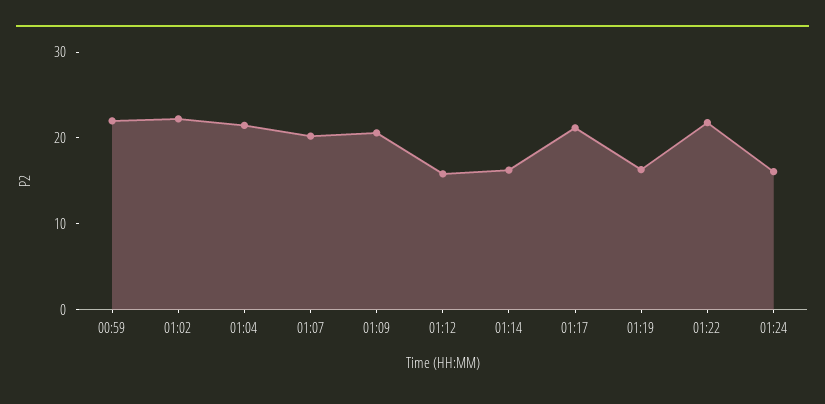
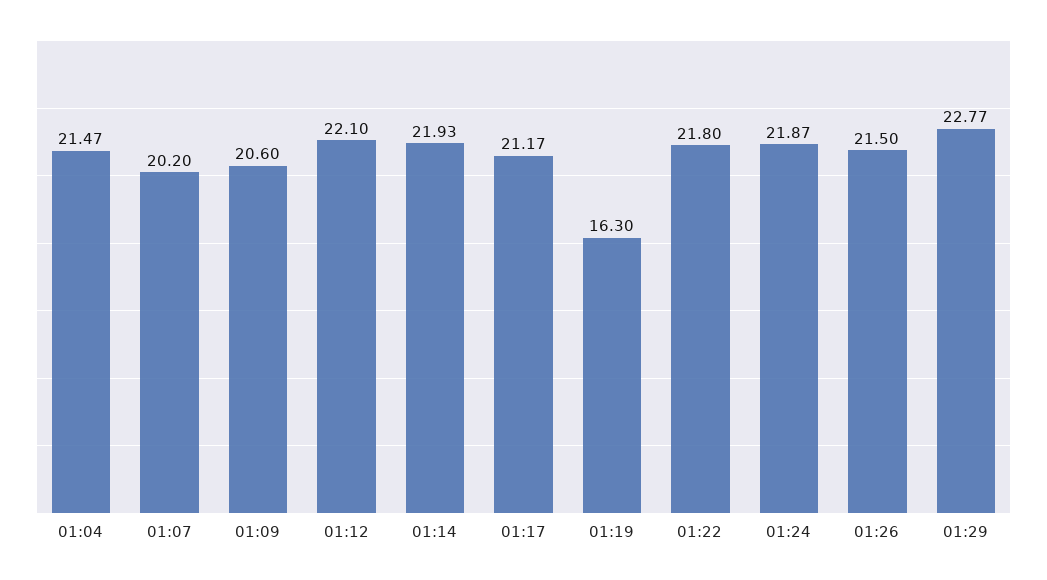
00:59: 22 -> none
01:02: 22 -> none
01:12: 16 -> 22.1
01:14: 16 -> 21.93
01:24: 16 -> 21.87
01:26: none -> 21.5
01:29: none -> 22.77

